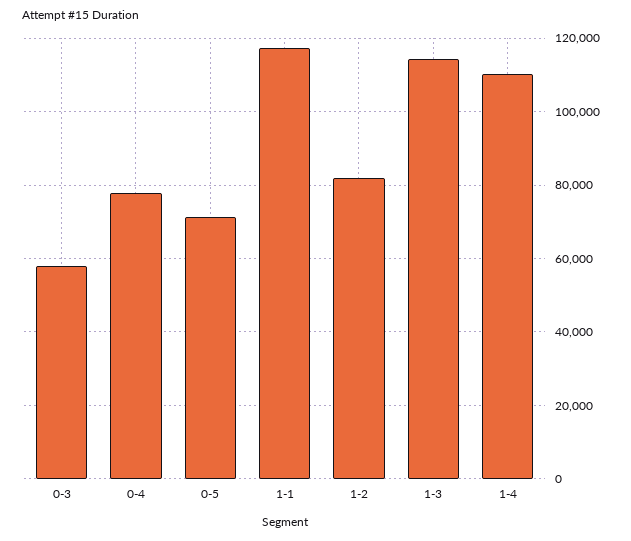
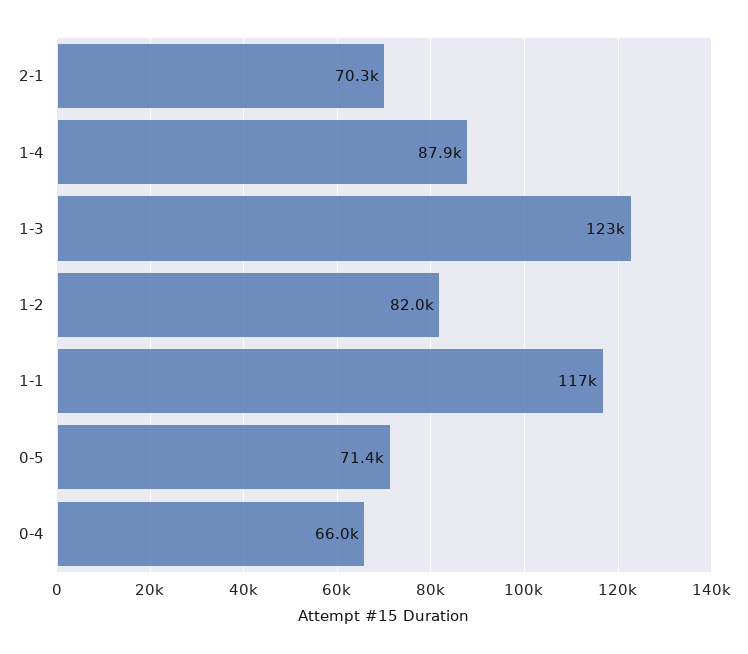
0-3: 58000 -> none
0-4: 78000 -> 66000
1-3: 114000 -> 123000
1-4: 110000 -> 87900
2-1: none -> 70300

